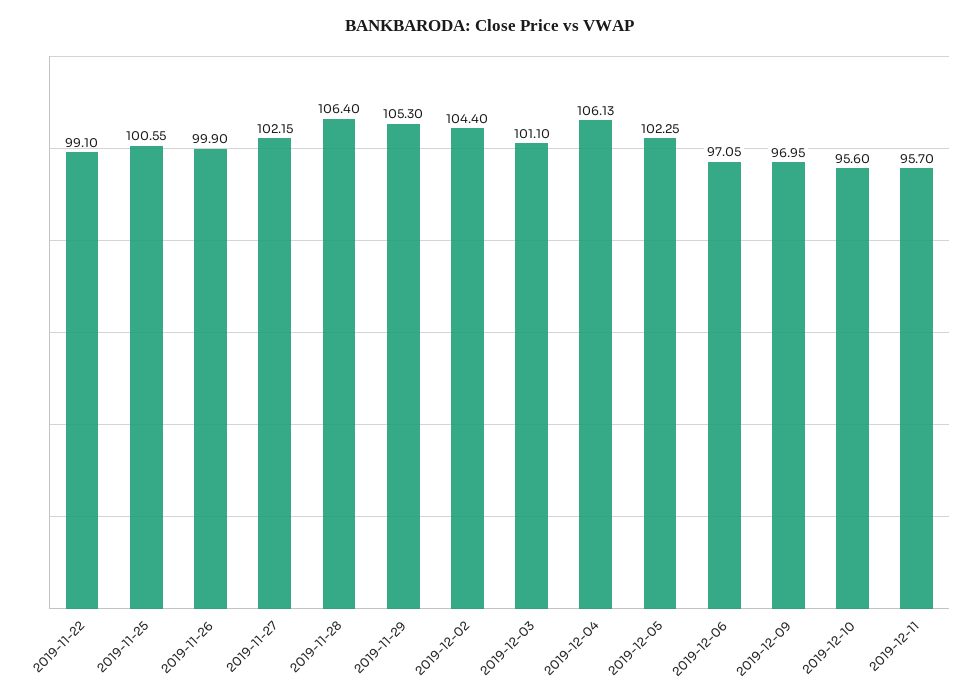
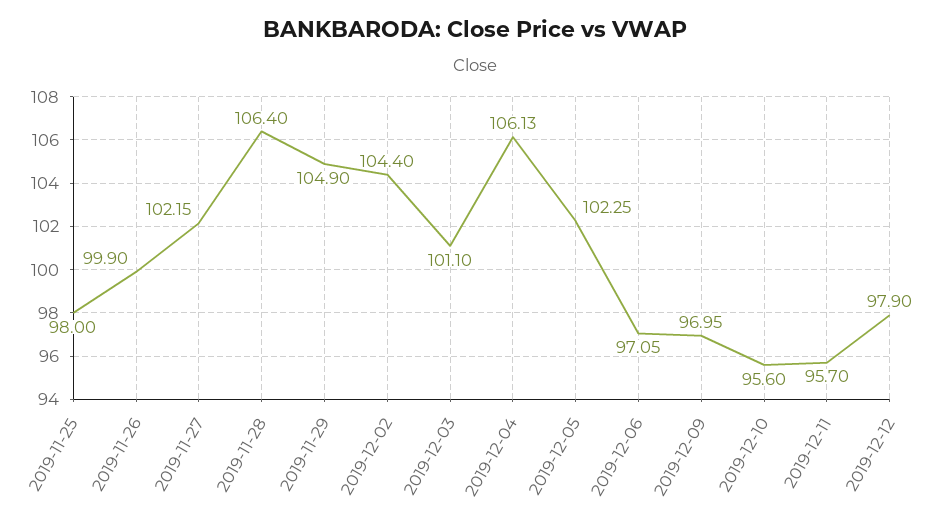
2019-11-22: 99.1 -> none
2019-11-25: 100.55 -> 98
2019-11-29: 105.3 -> 104.9
2019-12-12: none -> 97.9

